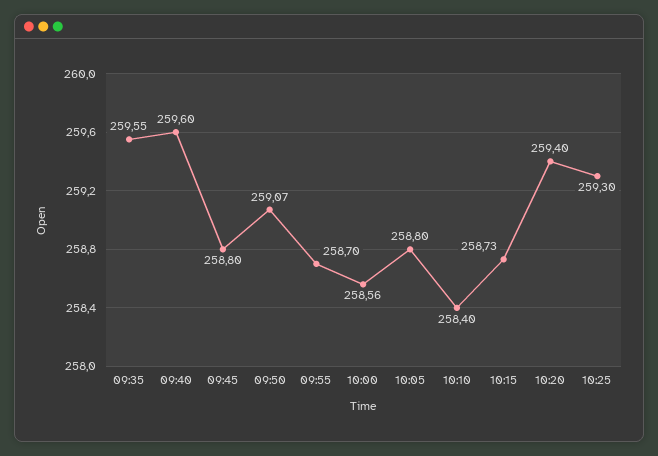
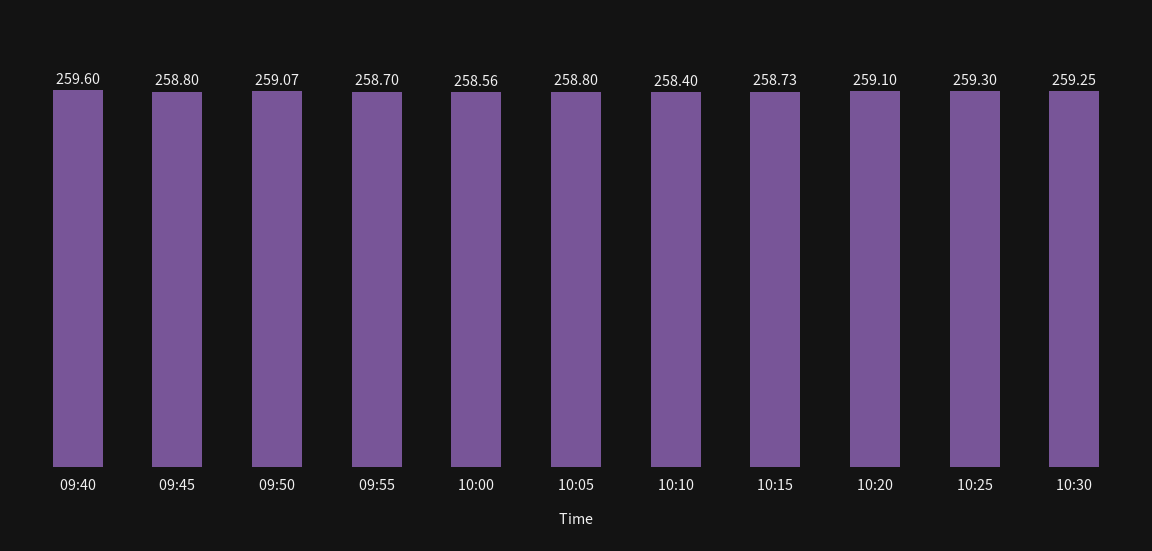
09:35: 259.55 -> none
10:20: 259.4 -> 259.1
10:30: none -> 259.25

